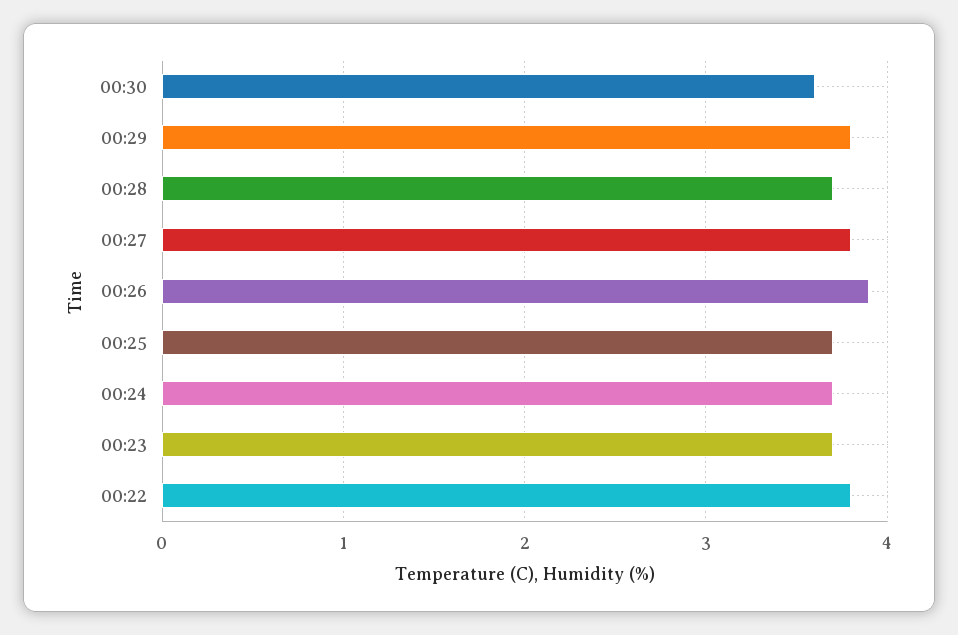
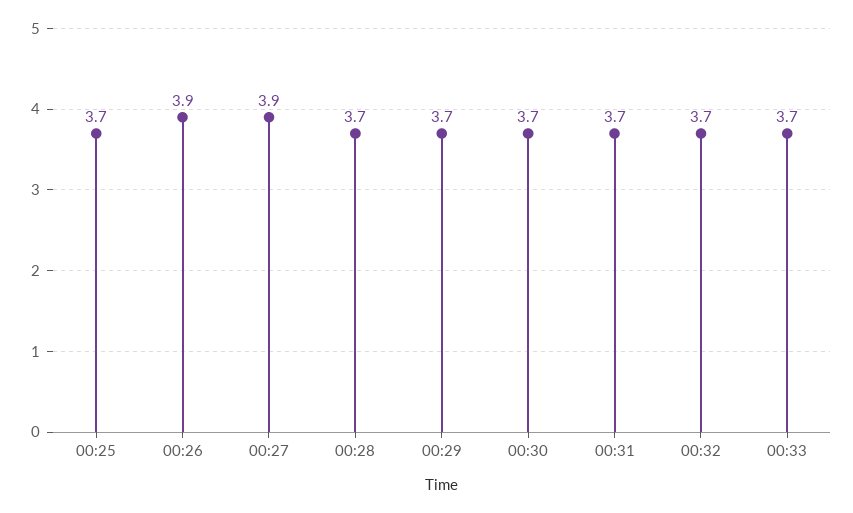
00:30: 3.6 -> 3.7
00:29: 3.8 -> 3.7
00:27: 3.8 -> 3.9
00:24: 3.7 -> none
00:23: 3.7 -> none
00:22: 3.8 -> none
00:31: none -> 3.7
00:32: none -> 3.7
00:33: none -> 3.7

